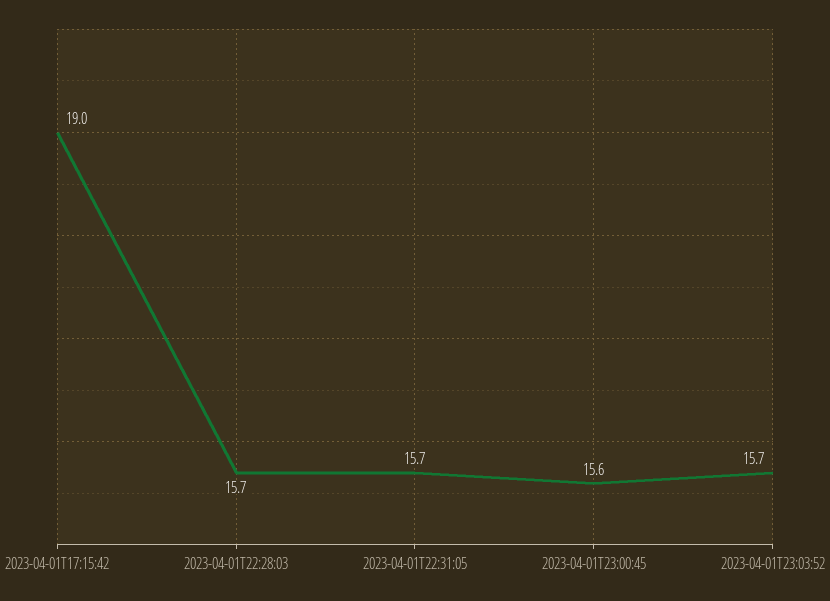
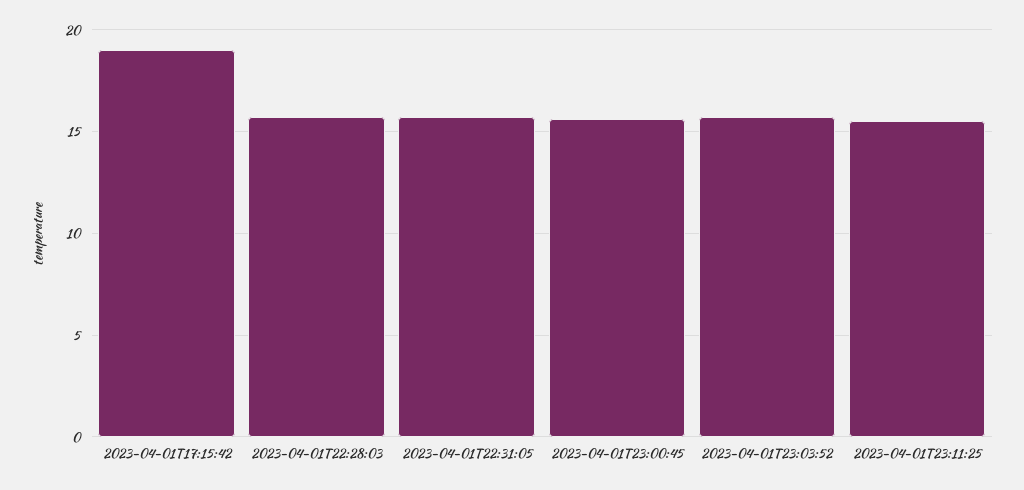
2023-04-01T23:11:25: none -> 15.5

